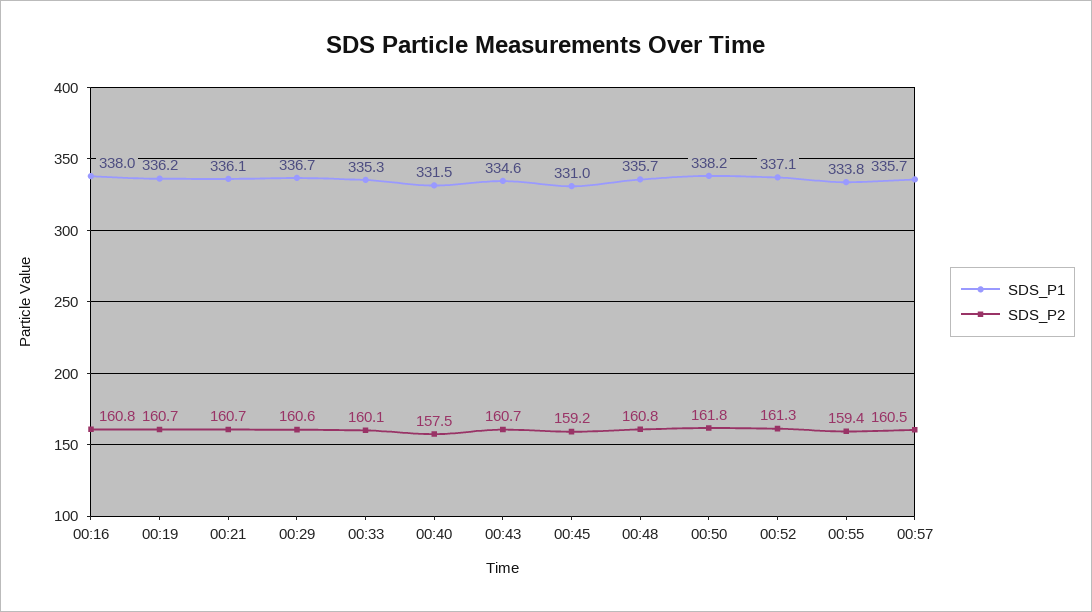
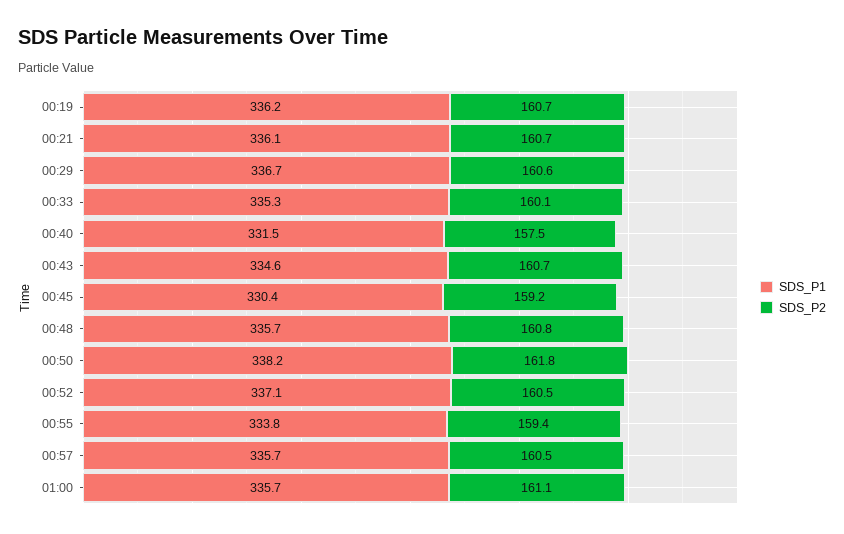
SDS_P1, 00:16: 338 -> none
SDS_P2, 00:16: 160.8 -> none
SDS_P1, 00:45: 331 -> 330.4
SDS_P2, 00:52: 161.3 -> 160.5
SDS_P1, 01:00: none -> 335.7
SDS_P2, 01:00: none -> 161.1

